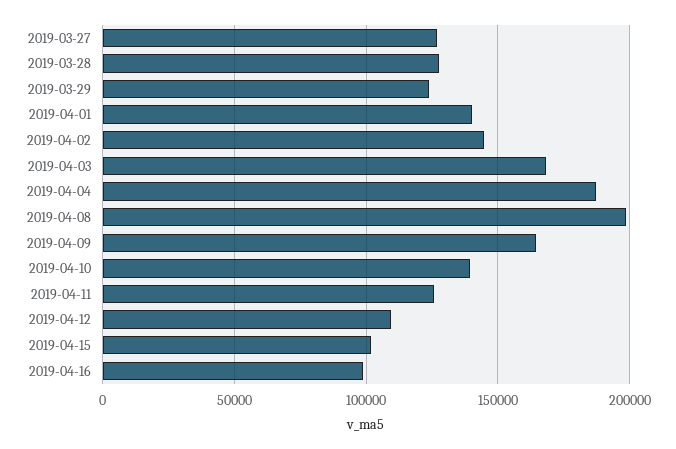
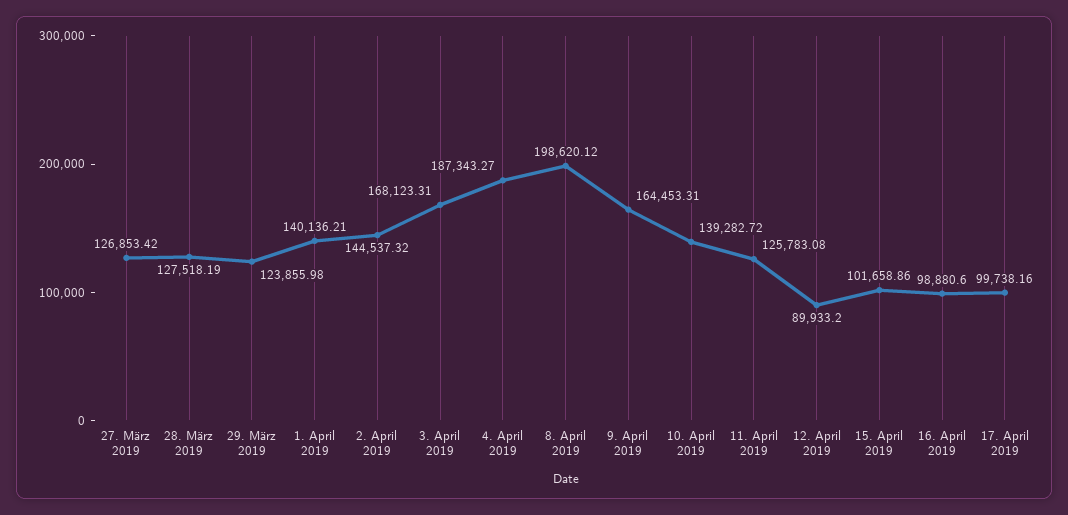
2019-04-12: 110000 -> 89933.2
17. April 2019: none -> 99738.16

